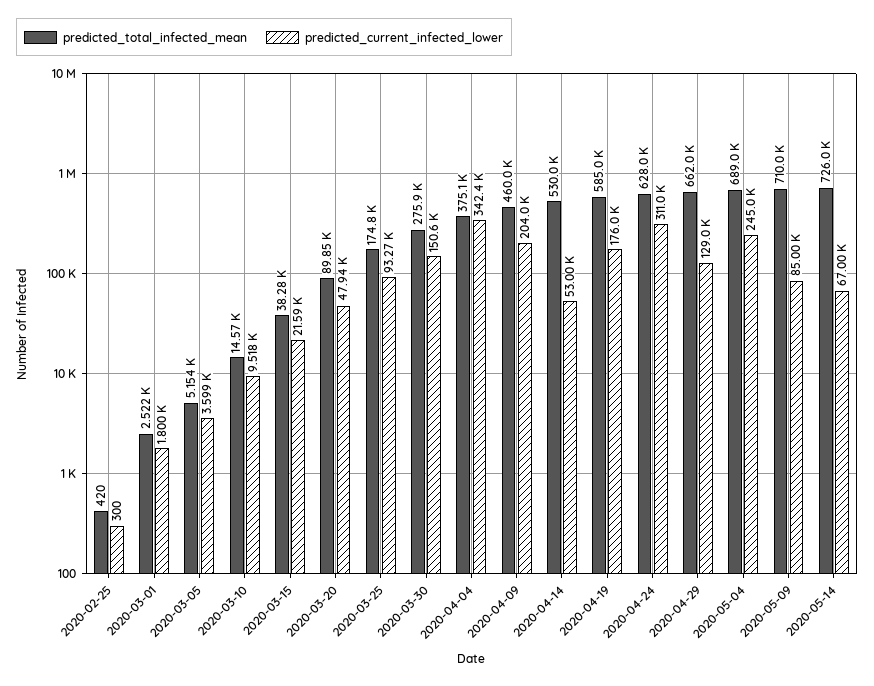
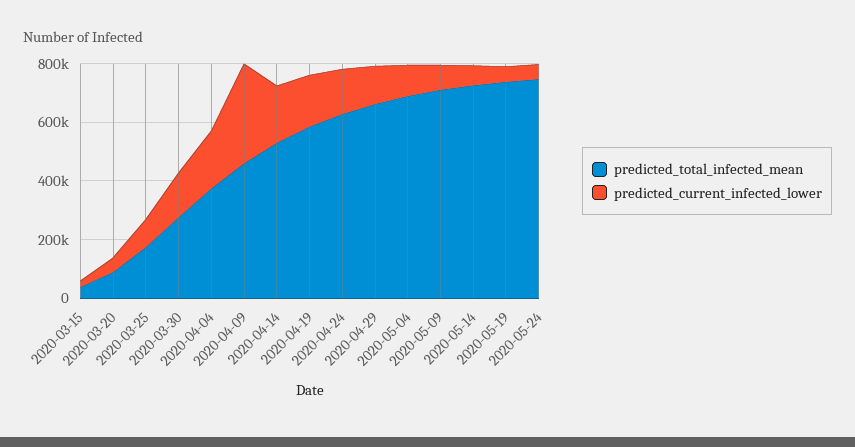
predicted_total_infected_mean, 2020-02-25: 420 -> none
predicted_current_infected_lower, 2020-02-25: 300 -> none
predicted_total_infected_mean, 2020-03-01: 2522 -> none
predicted_current_infected_lower, 2020-03-01: 1800 -> none
predicted_total_infected_mean, 2020-03-05: 5154 -> none
predicted_current_infected_lower, 2020-03-05: 3599 -> none
predicted_total_infected_mean, 2020-03-10: 14570 -> none
predicted_current_infected_lower, 2020-03-10: 9518 -> none
predicted_current_infected_lower, 2020-04-04: 342400 -> 200000
predicted_current_infected_lower, 2020-04-09: 204000 -> 350000
predicted_current_infected_lower, 2020-04-14: 53000 -> 200000
predicted_current_infected_lower, 2020-04-24: 311000 -> 150000
predicted_current_infected_lower, 2020-05-04: 245000 -> 100000
predicted_total_infected_mean, 2020-05-19: none -> 750000
predicted_current_infected_lower, 2020-05-19: none -> 50000
predicted_total_infected_mean, 2020-05-24: none -> 750000
predicted_current_infected_lower, 2020-05-24: none -> 50000

